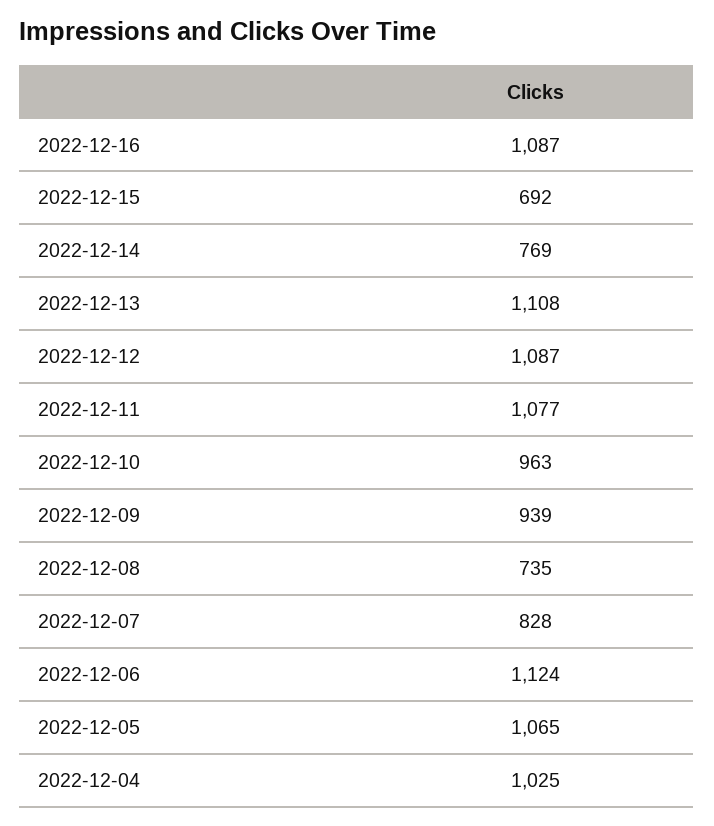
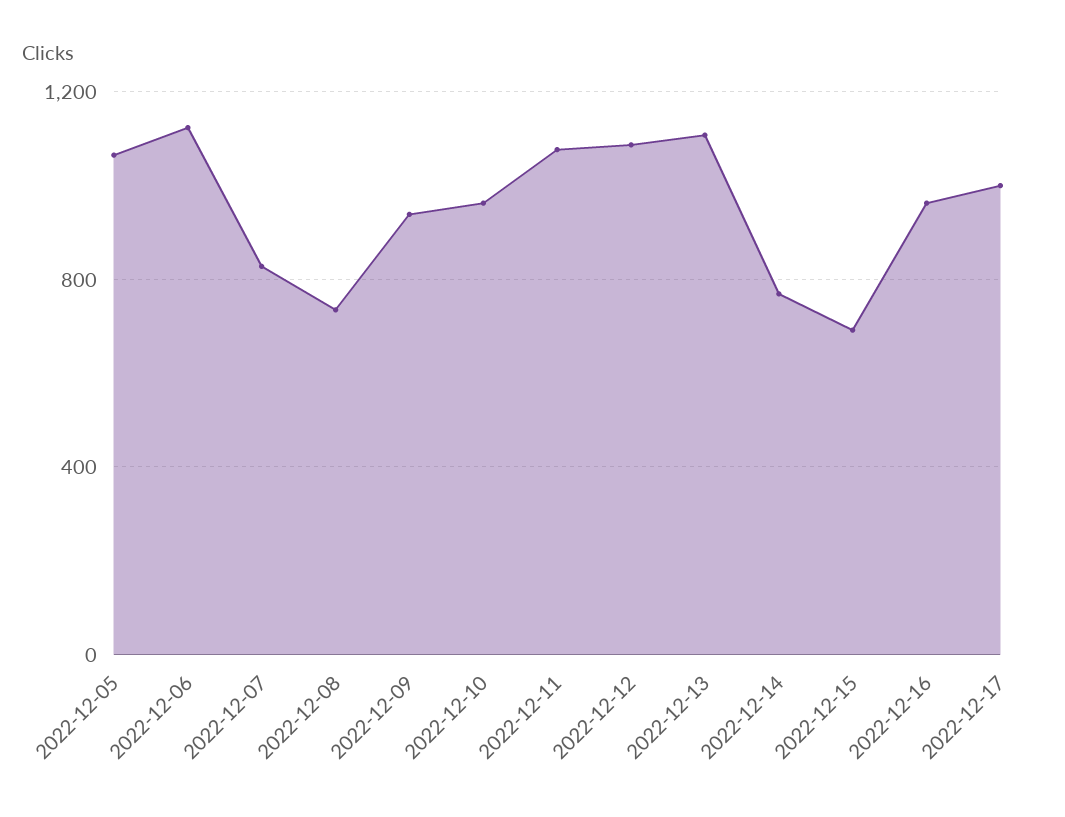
2022-12-16: 1087 -> 950
2022-12-04: 1025 -> none
2022-12-17: none -> 1000

